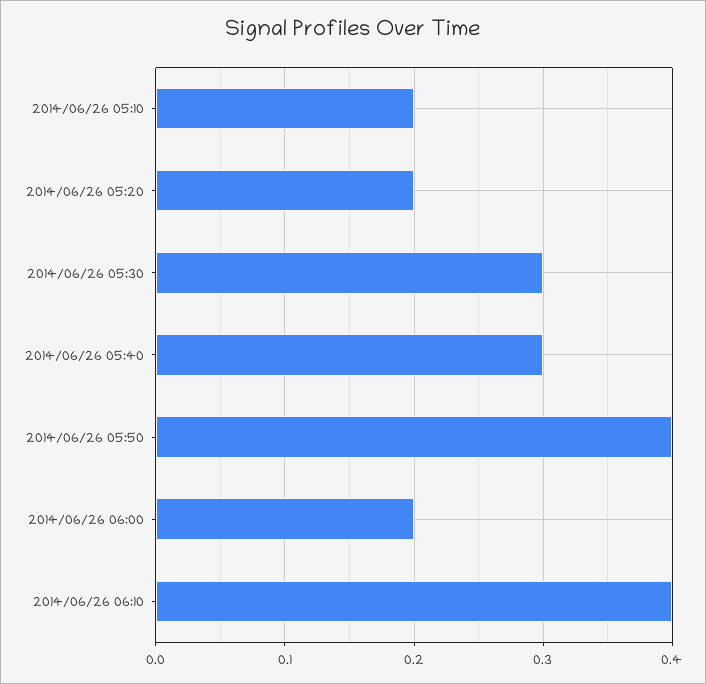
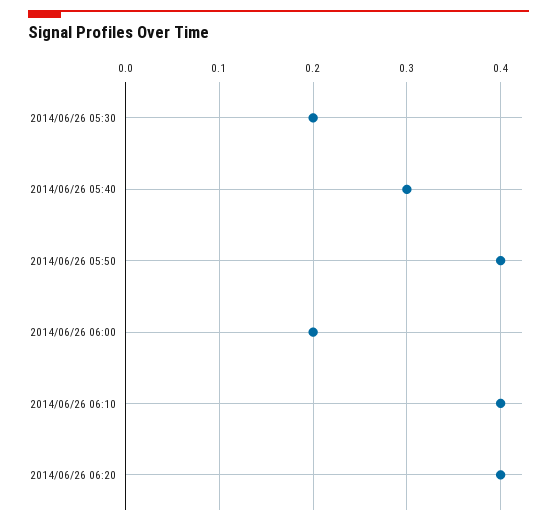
2014/06/26 05:10: 0.2 -> none
2014/06/26 05:20: 0.2 -> none
2014/06/26 05:30: 0.3 -> 0.2
2014/06/26 06:20: none -> 0.4

